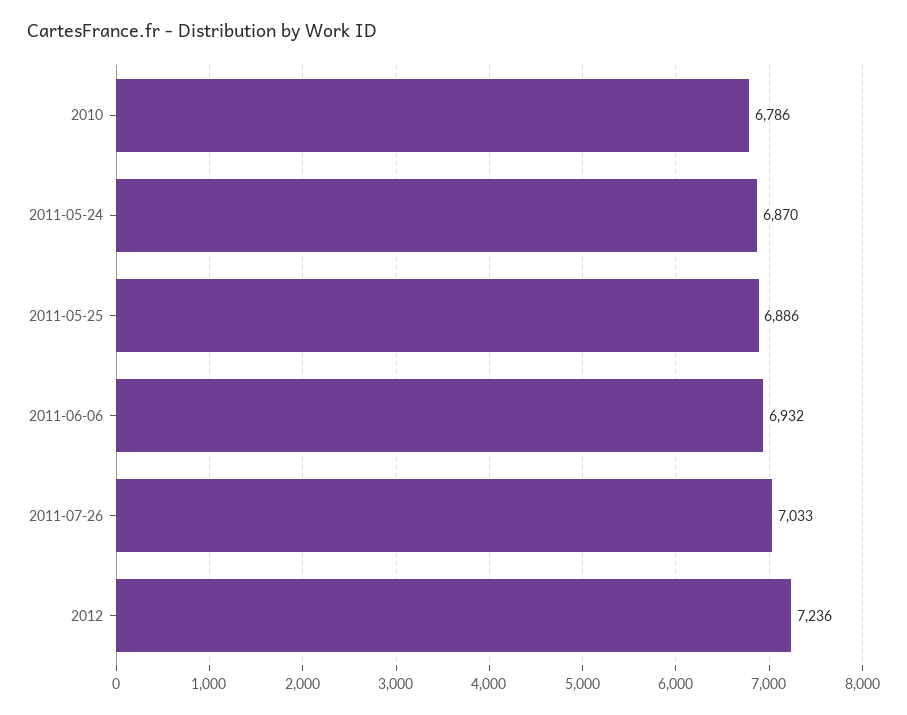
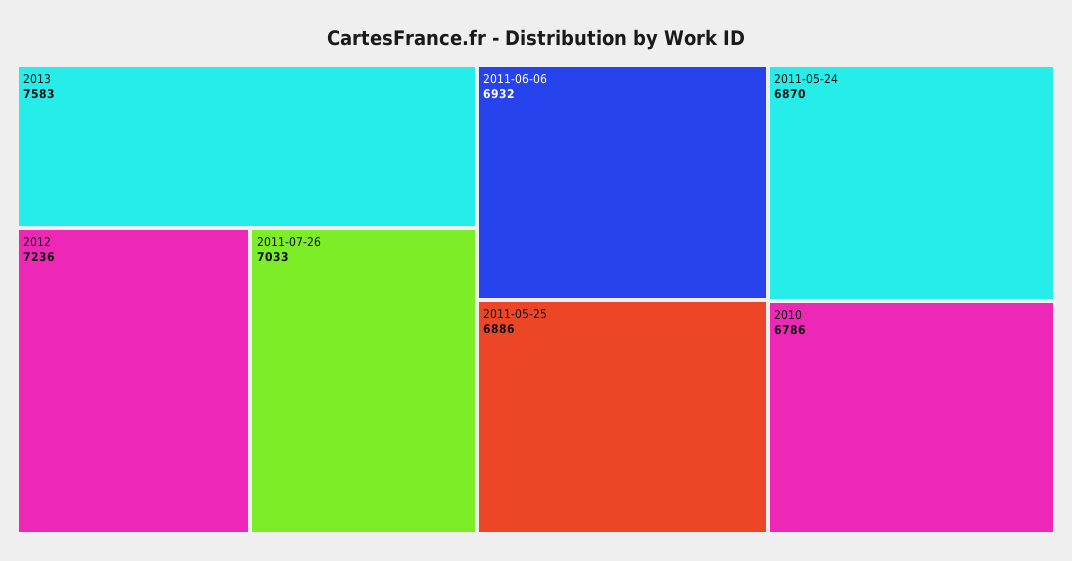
2013: none -> 7583

